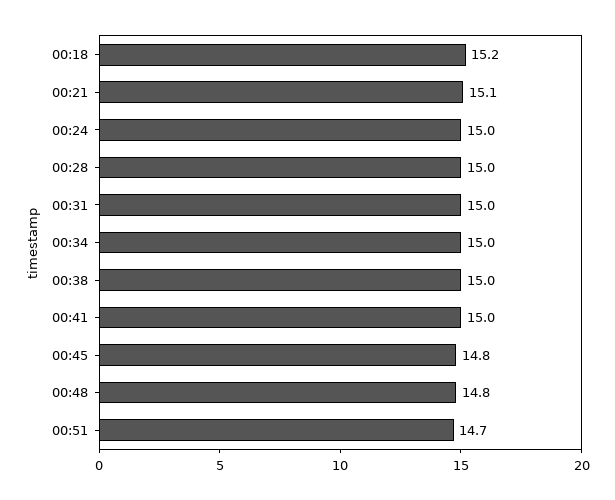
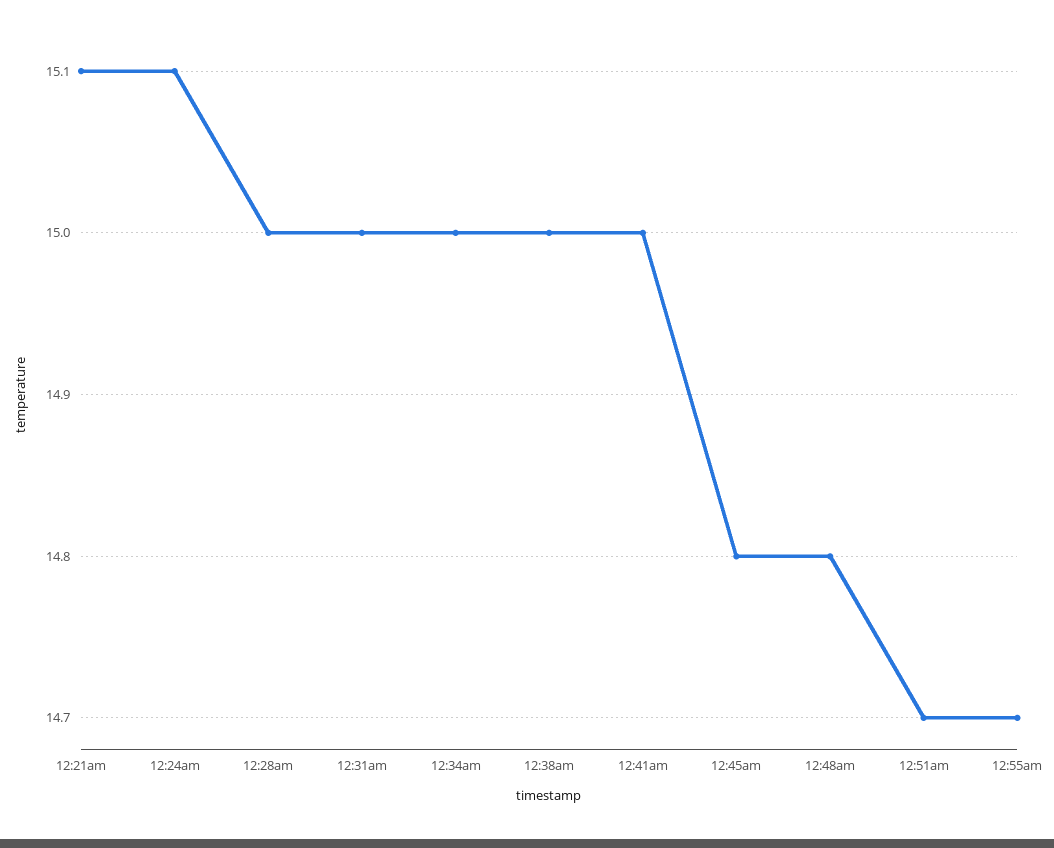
00:18: 15.2 -> none
00:24: 15 -> 15.1
12:55am: none -> 14.7

